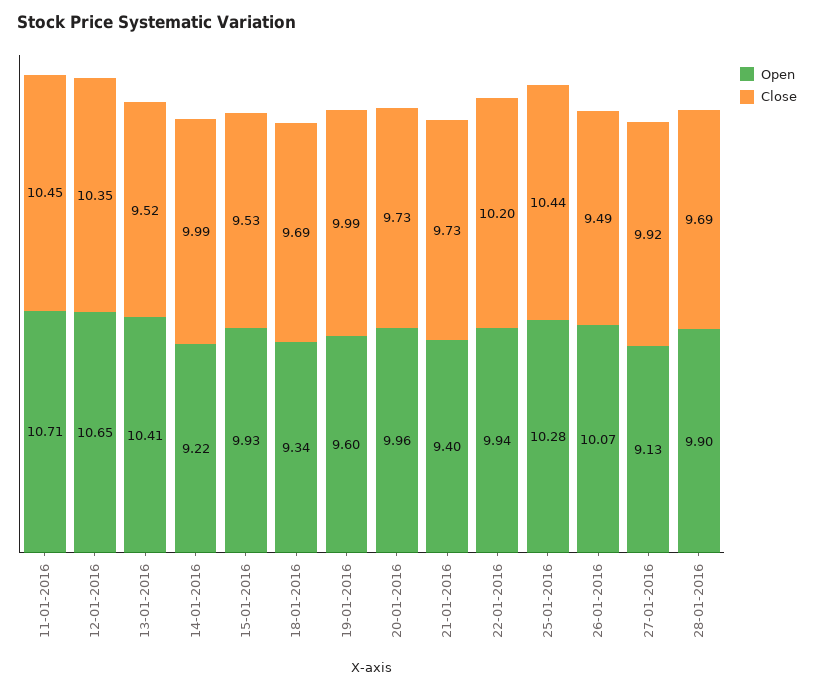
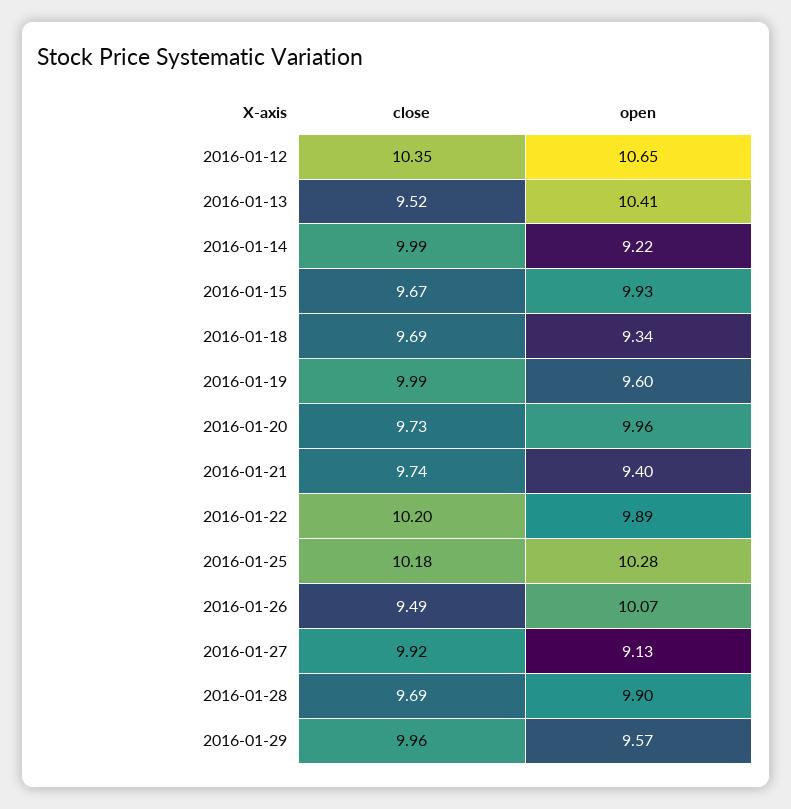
Open, 11-01-2016: 10.71 -> none
Close, 11-01-2016: 10.45 -> none
Close, 15-01-2016: 9.53 -> 9.67
Close, 21-01-2016: 9.73 -> 9.74
Open, 22-01-2016: 9.94 -> 9.89
Close, 25-01-2016: 10.44 -> 10.18
Close, 2016-01-29: none -> 9.96
Open, 2016-01-29: none -> 9.57

